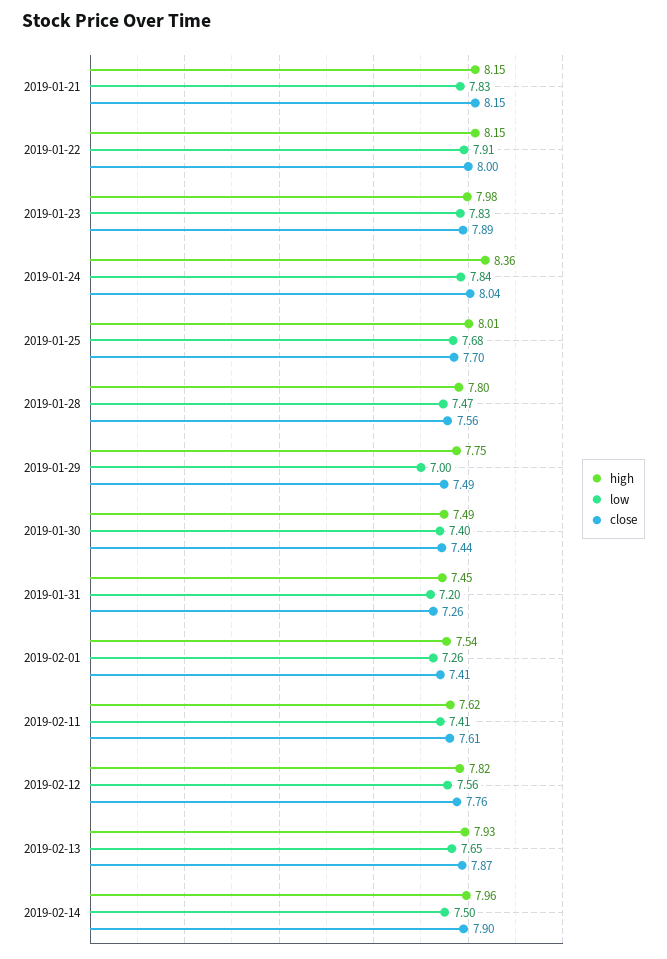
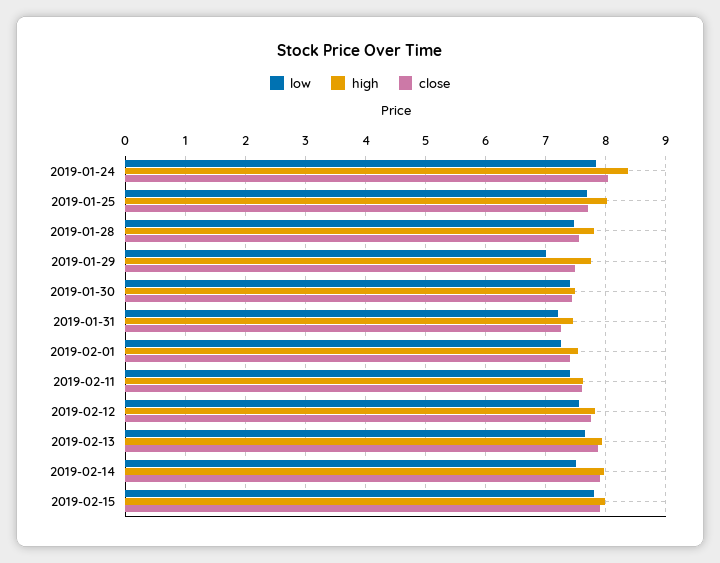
high, 2019-01-21: 8.15 -> none
low, 2019-01-21: 7.83 -> none
close, 2019-01-21: 8.15 -> none
high, 2019-01-22: 8.15 -> none
low, 2019-01-22: 7.91 -> none
close, 2019-01-22: 8 -> none
high, 2019-01-23: 7.98 -> none
low, 2019-01-23: 7.83 -> none
close, 2019-01-23: 7.89 -> none
low, 2019-02-15: none -> 7.8
high, 2019-02-15: none -> 8
close, 2019-02-15: none -> 7.9

